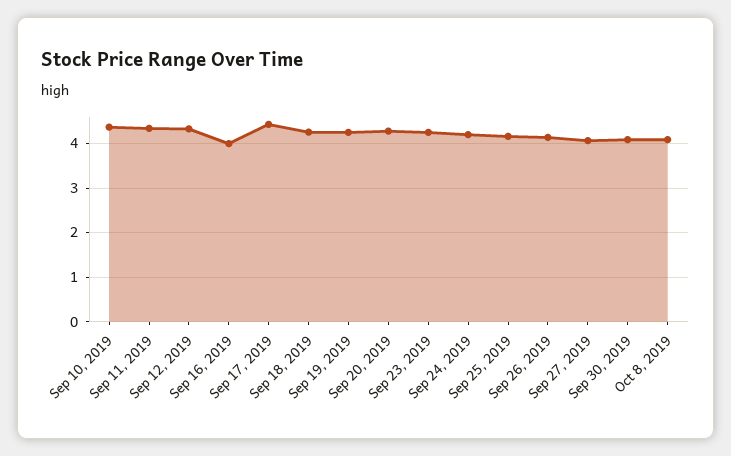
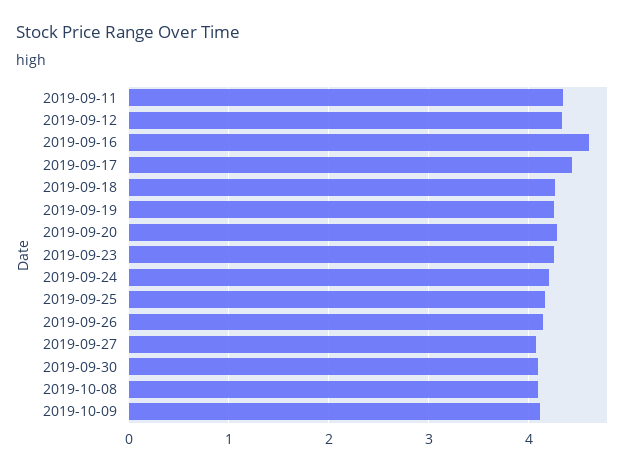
Sep 10, 2019: 4.4 -> none
Sep 16, 2019: 4 -> 4.6
2019-10-09: none -> 4.1

